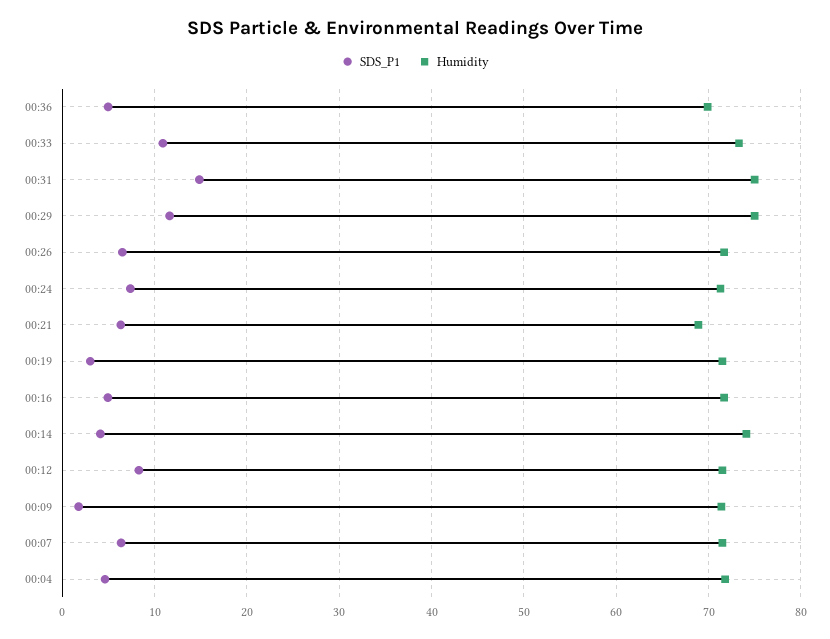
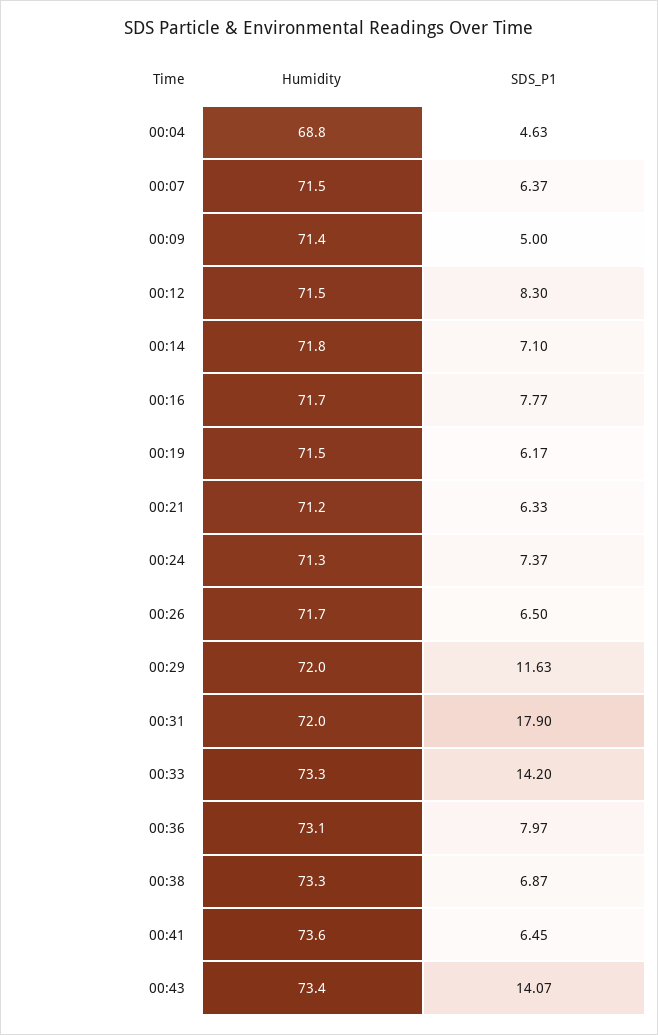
SDS_P1, 00:36: 5 -> 7.97
Humidity, 00:36: 70 -> 73.1
SDS_P1, 00:33: 11 -> 14.2
SDS_P1, 00:31: 15 -> 17.9
Humidity, 00:31: 75 -> 72
Humidity, 00:29: 75 -> 72
Humidity, 00:21: 69 -> 71.2
SDS_P1, 00:19: 3 -> 6.17
SDS_P1, 00:16: 5 -> 7.77
SDS_P1, 00:14: 4 -> 7.1
Humidity, 00:14: 74 -> 71.8
SDS_P1, 00:09: 2 -> 5
Humidity, 00:04: 72 -> 68.8
Humidity, 00:38: none -> 73.3
SDS_P1, 00:38: none -> 6.87
Humidity, 00:41: none -> 73.6
SDS_P1, 00:41: none -> 6.45
Humidity, 00:43: none -> 73.4
SDS_P1, 00:43: none -> 14.07

